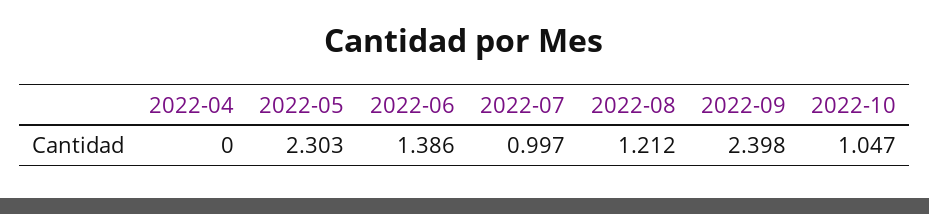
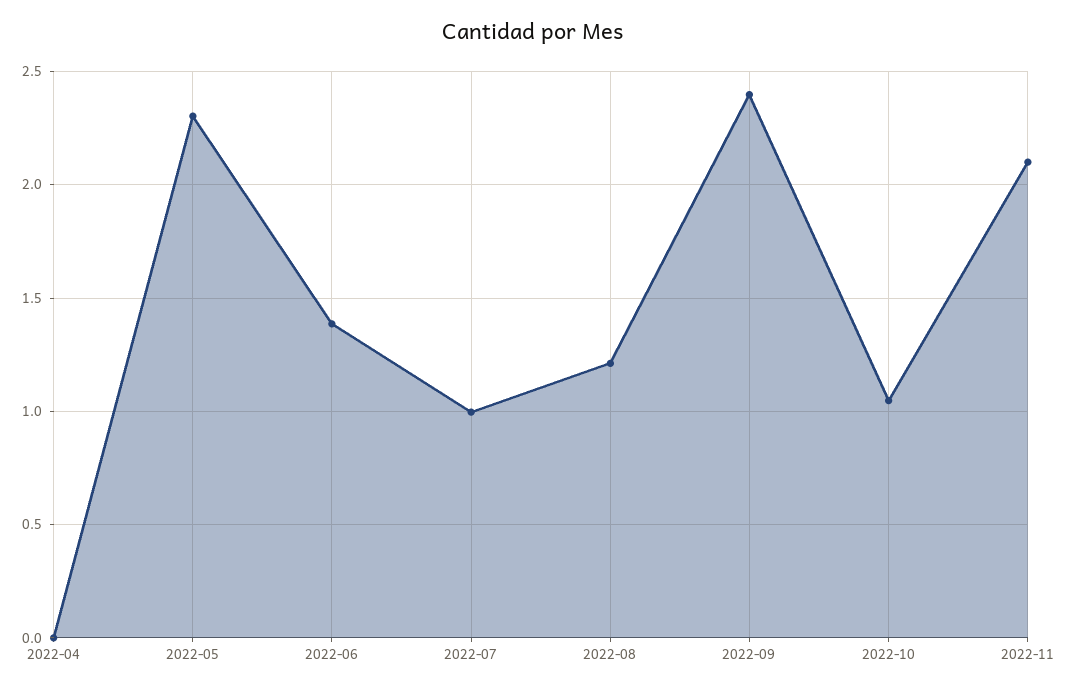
2022-11: none -> 2.1

